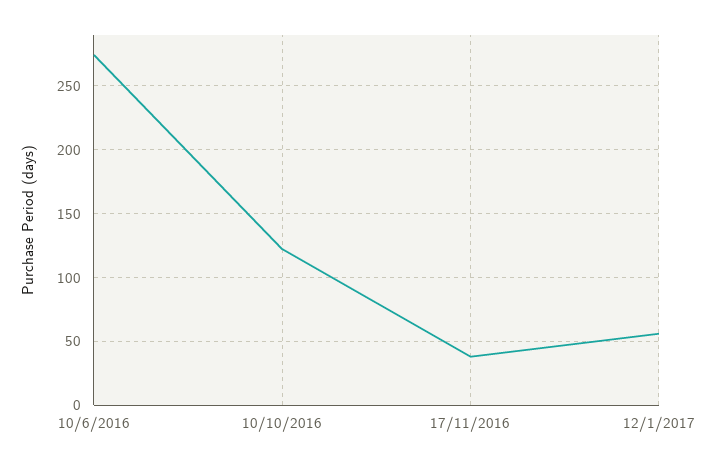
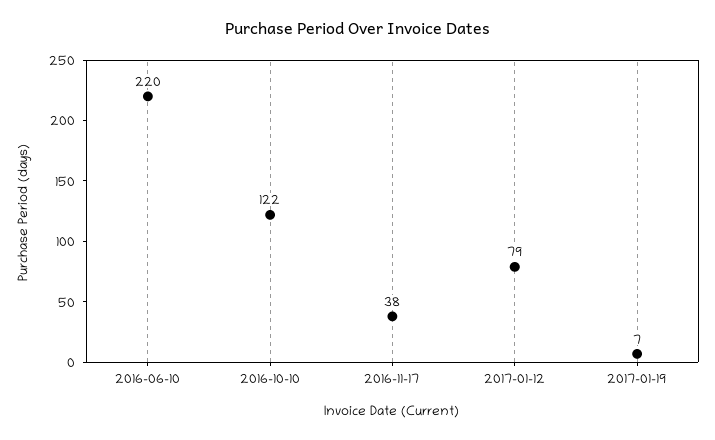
10/6/2016: 275 -> 220
12/1/2017: 55 -> 79
2017-01-19: none -> 7

